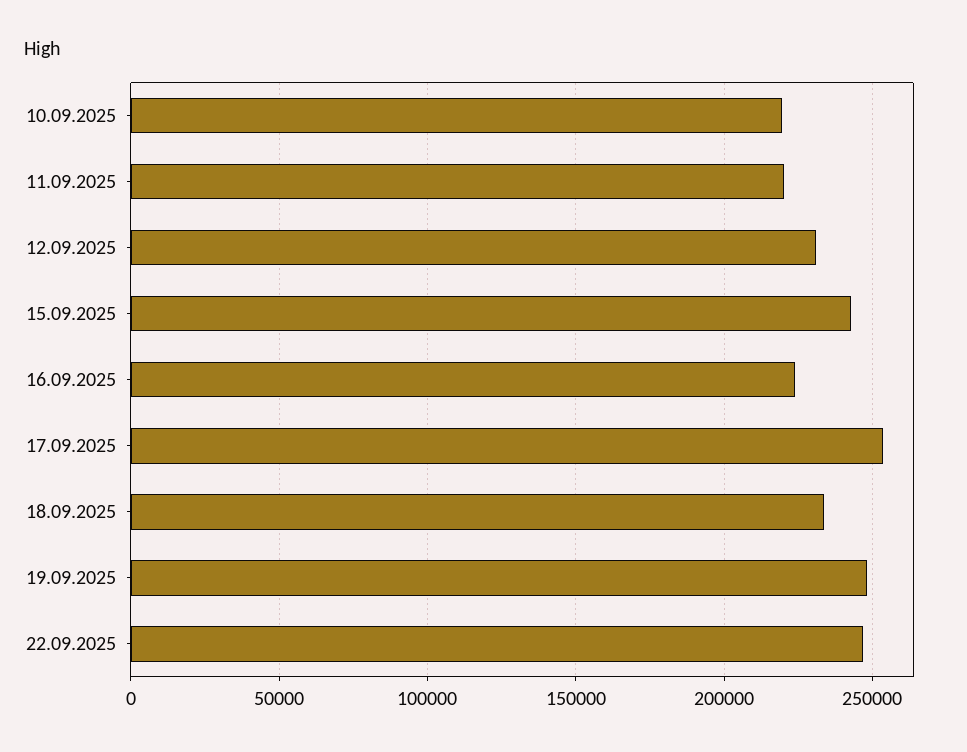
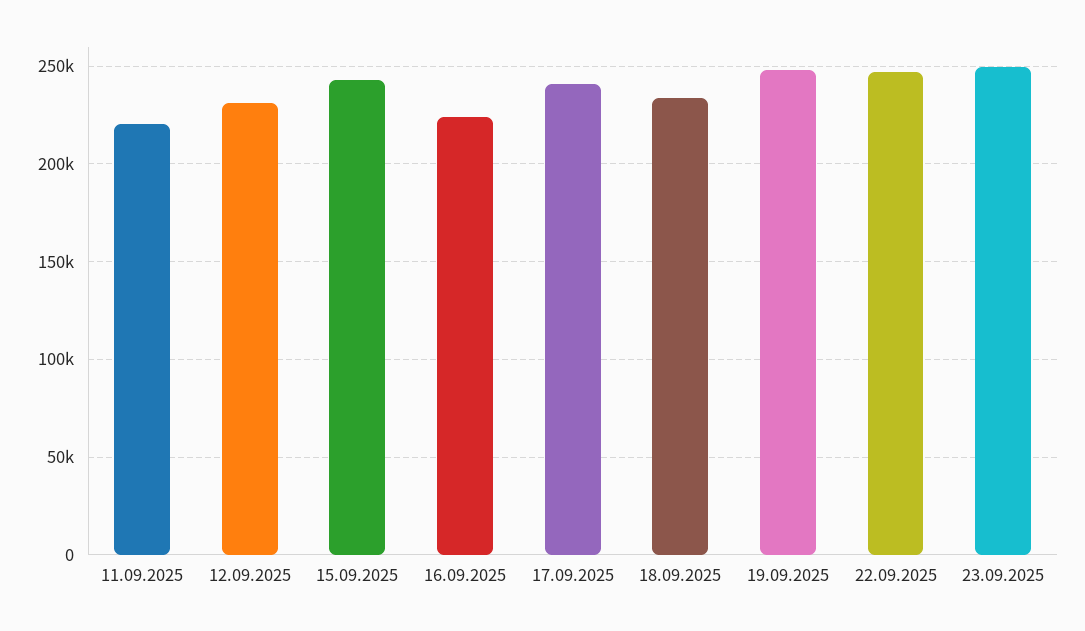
10.09.2025: 220000 -> none
17.09.2025: 255000 -> 240000
23.09.2025: none -> 250000

